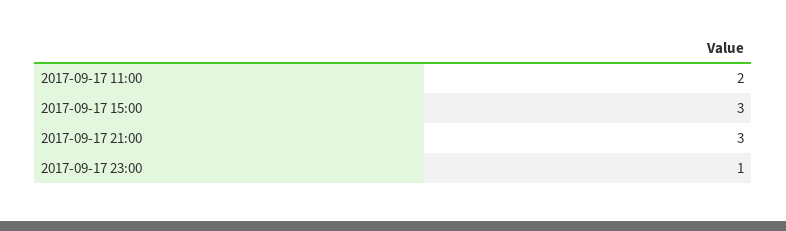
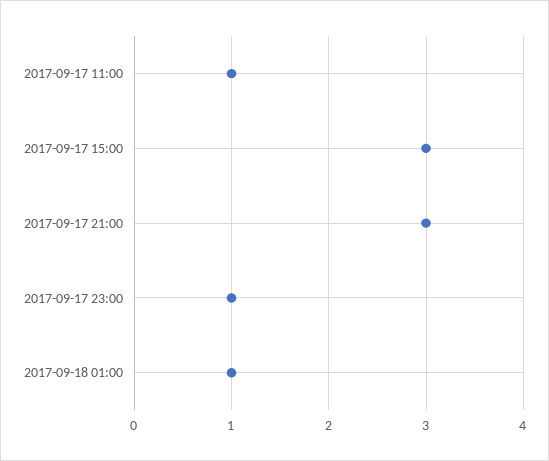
2017-09-17 11:00: 2 -> 1
2017-09-18 01:00: none -> 1

